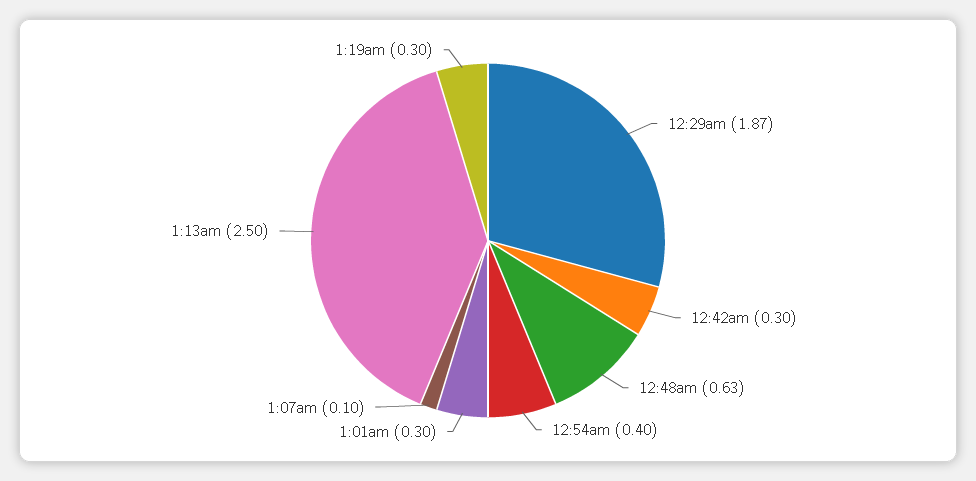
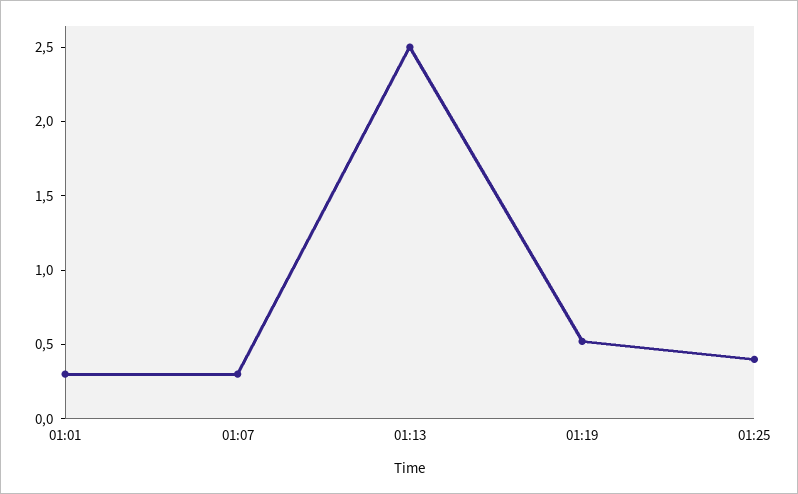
12:29am: 1.87 -> none
12:42am: 0.3 -> none
12:48am: 0.63 -> none
12:54am: 0.4 -> none
1:07am: 0.1 -> 0.3
1:19am: 0.3 -> 0.5
01:25: none -> 0.4

